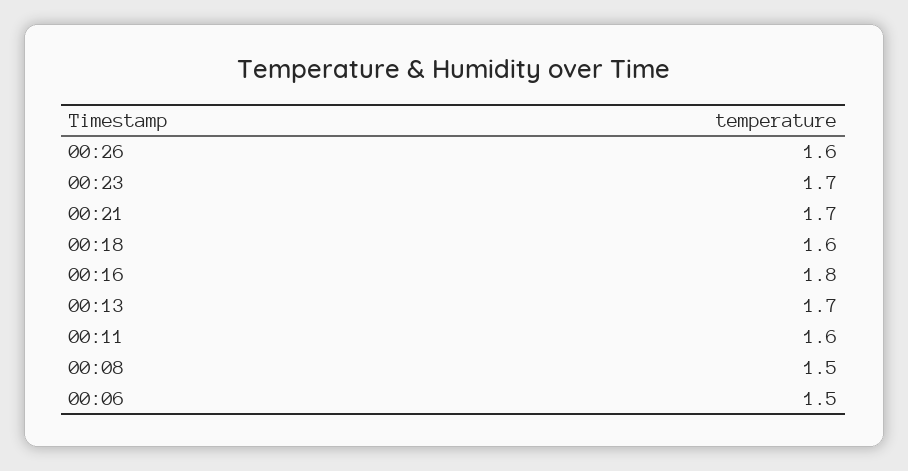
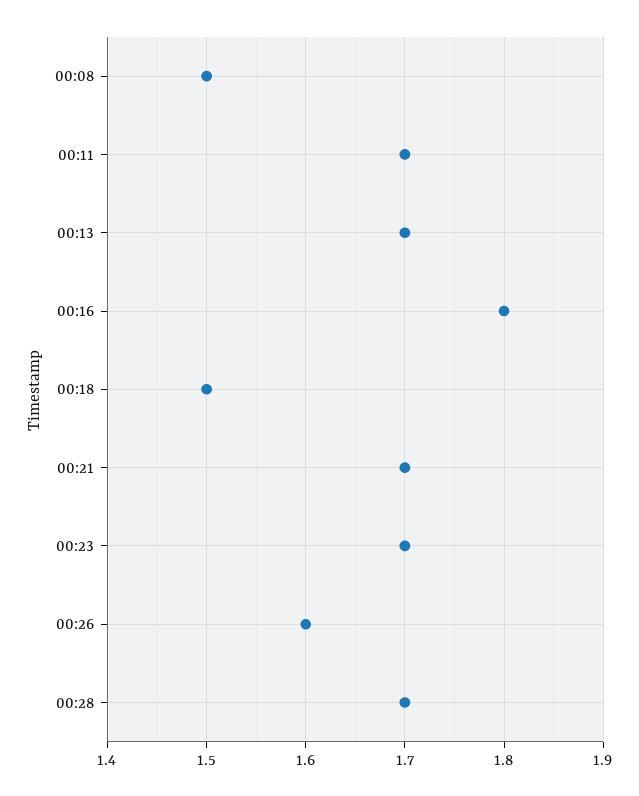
00:18: 1.6 -> 1.5
00:11: 1.6 -> 1.7
00:06: 1.5 -> none
00:28: none -> 1.7

